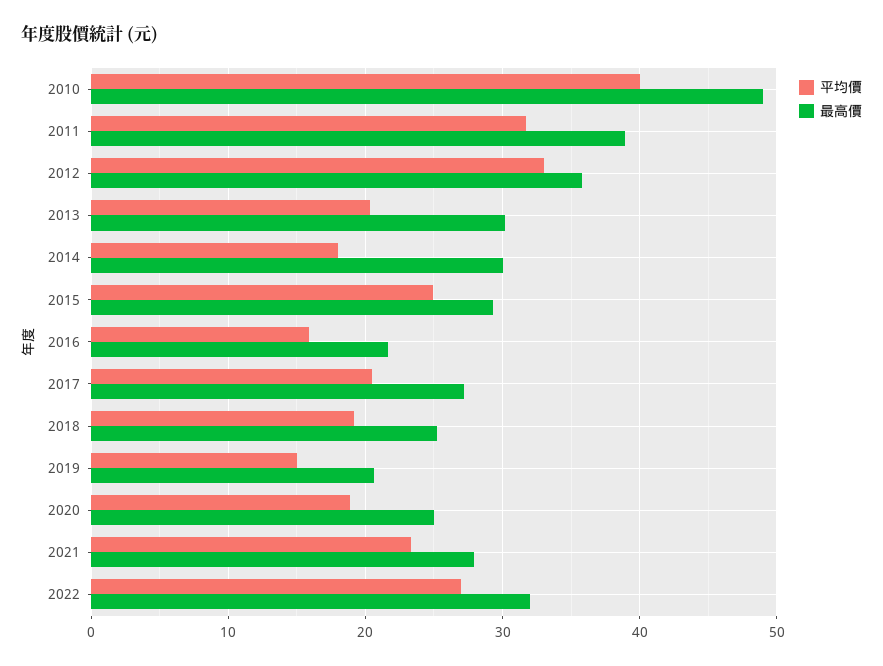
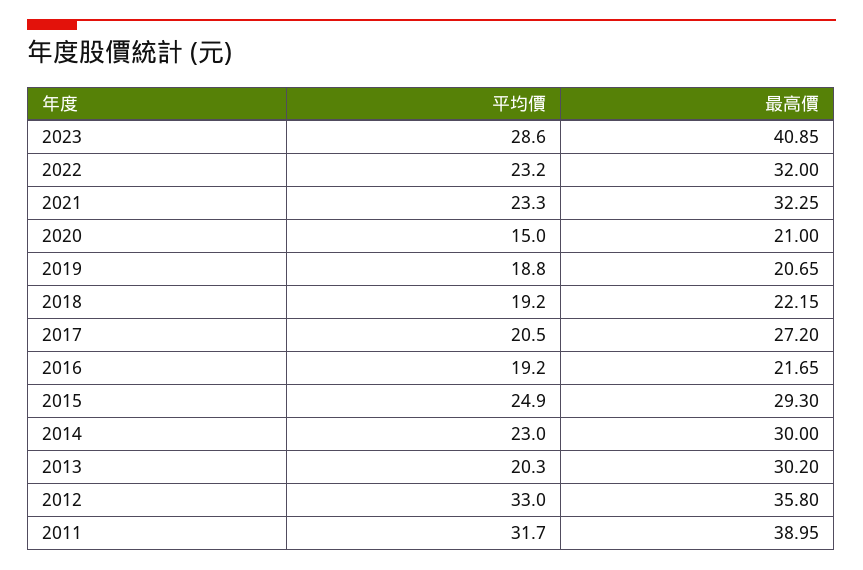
平均價, 2010: 40 -> none
最高價, 2010: 49 -> none
平均價, 2014: 18 -> 23
平均價, 2016: 16 -> 19.2
最高價, 2018: 25 -> 22.15
平均價, 2019: 15 -> 18.8
平均價, 2020: 19 -> 15
最高價, 2020: 25 -> 21
最高價, 2021: 28 -> 32.25
平均價, 2022: 27 -> 23.2
平均價, 2023: none -> 28.6
最高價, 2023: none -> 40.85

